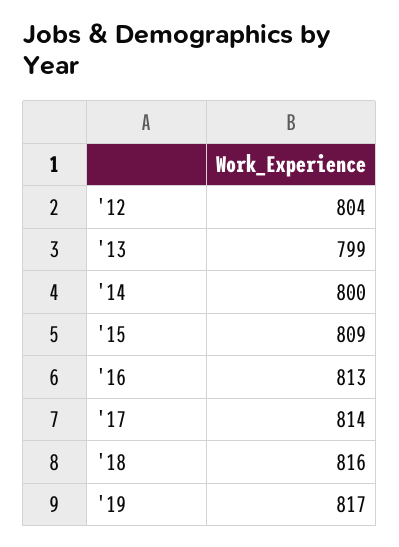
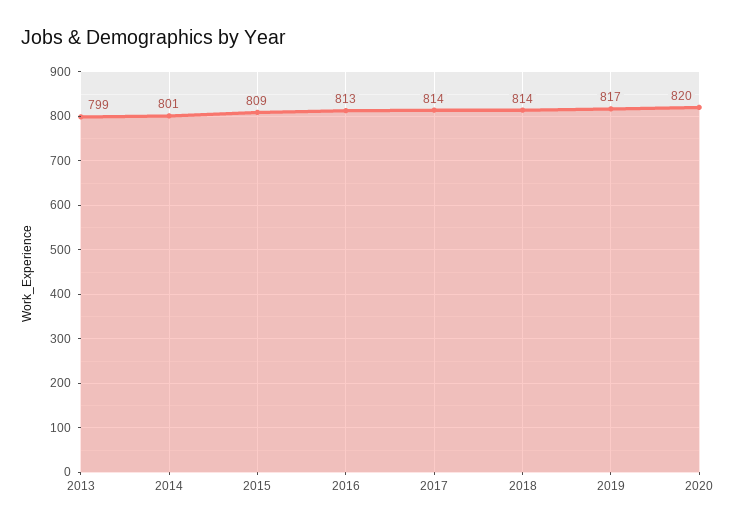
'12: 804 -> none
'14: 800 -> 801
'18: 816 -> 814
2020: none -> 820

